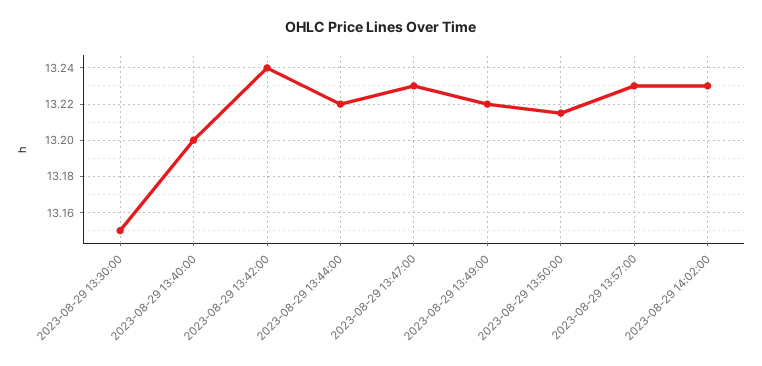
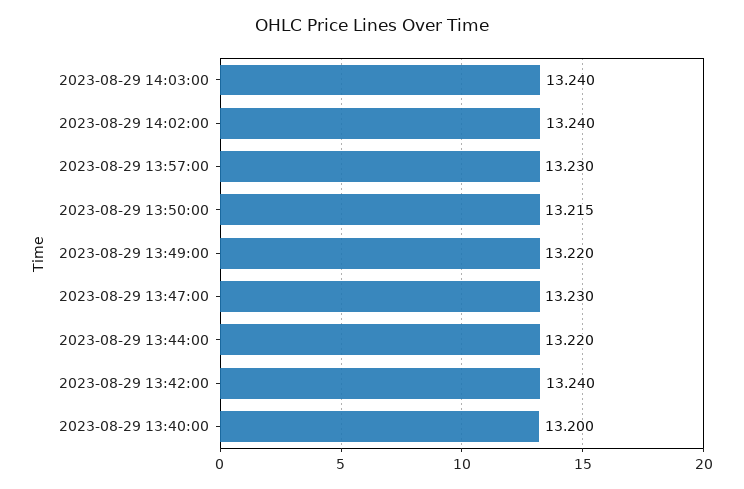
2023-08-29 13:30:00: 13.15 -> none
2023-08-29 14:02:00: 13.23 -> 13.24
2023-08-29 14:03:00: none -> 13.24

